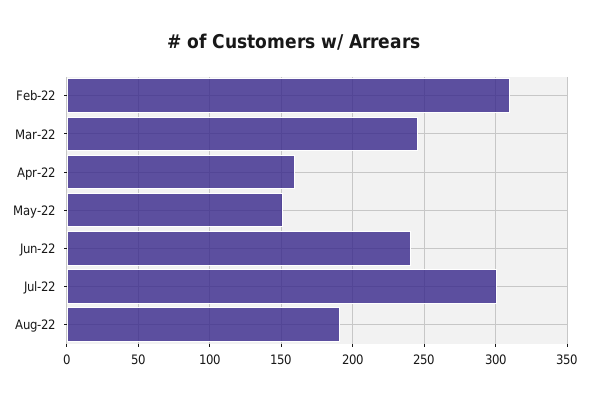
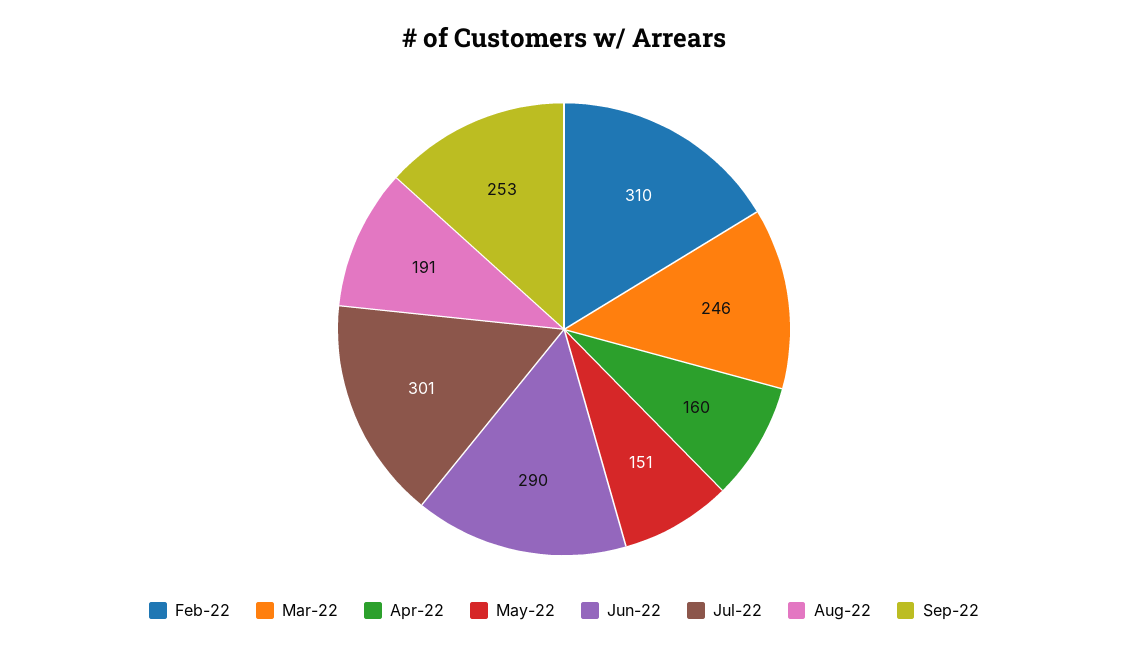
Jun-22: 240 -> 290
Sep-22: none -> 253

